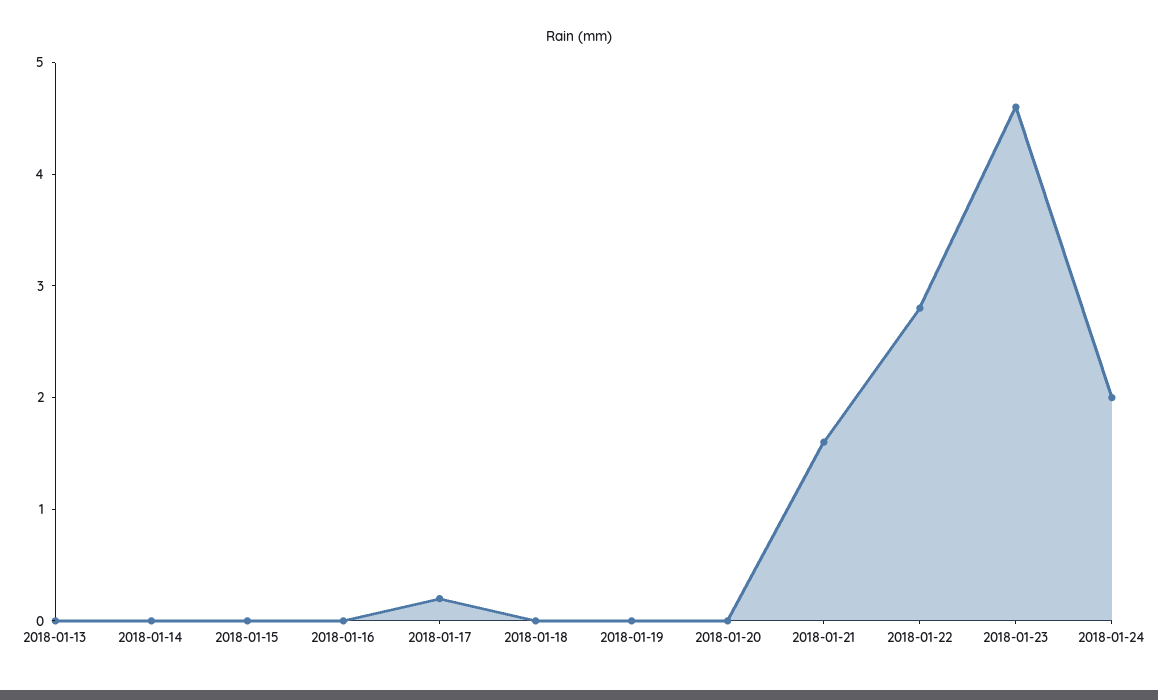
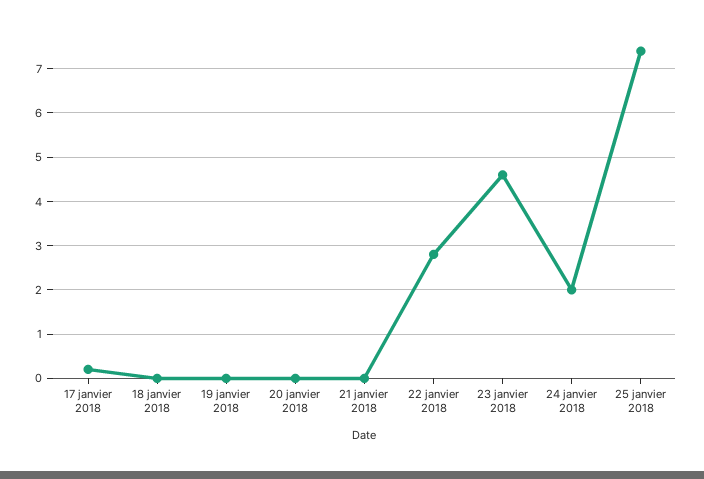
2018-01-13: 0 -> none
2018-01-14: 0 -> none
2018-01-15: 0 -> none
2018-01-16: 0 -> none
2018-01-21: 1.6 -> 0
25 janvier 2018: none -> 7.5

